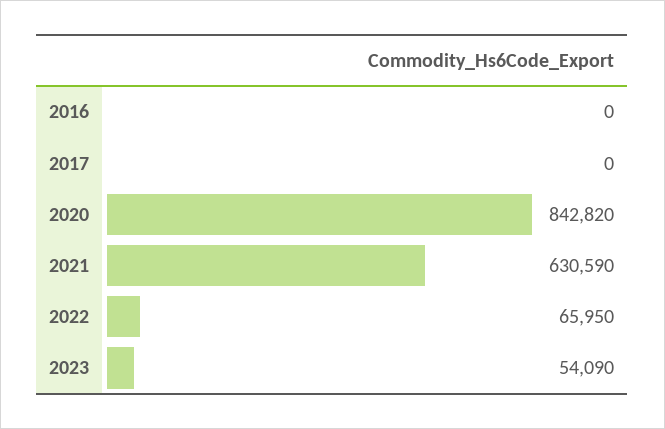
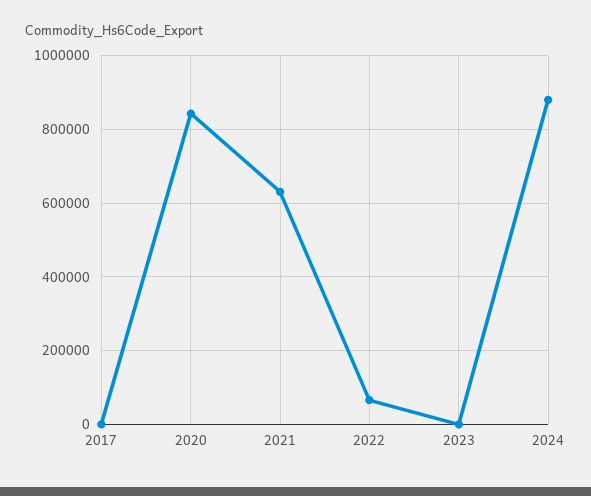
2016: 0 -> none
2023: 54090 -> 0
2024: none -> 880000

